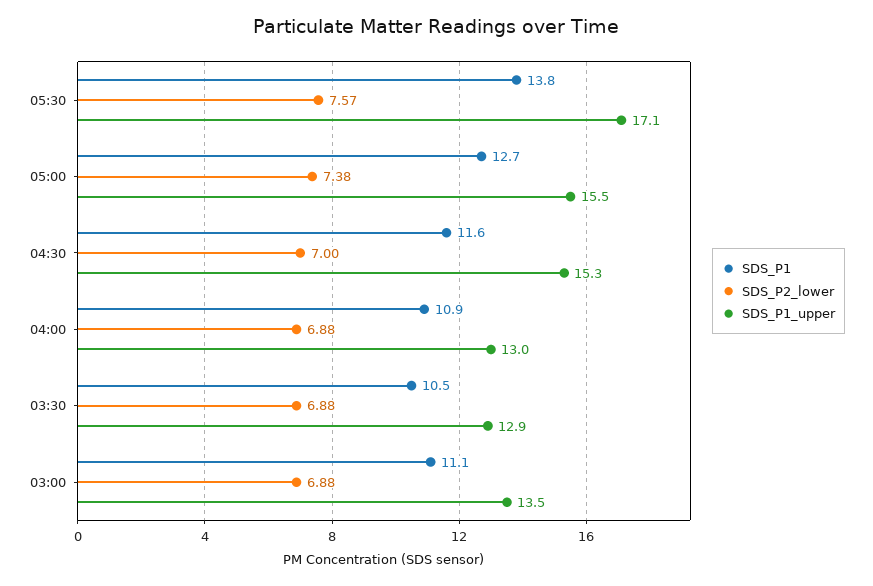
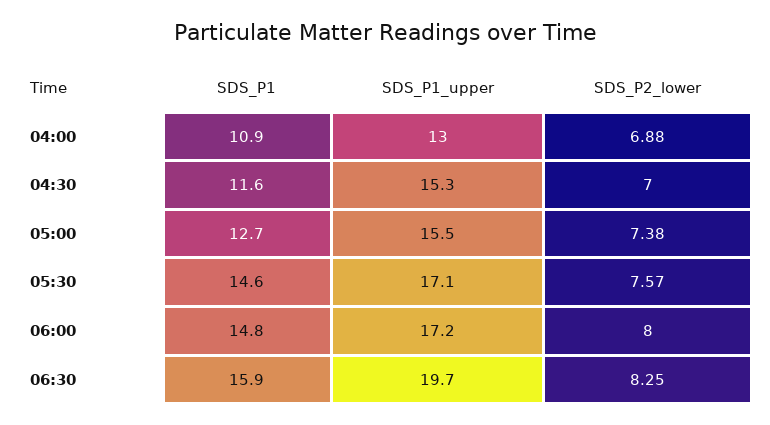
SDS_P1, 05:30: 13.8 -> 14.6
SDS_P1, 03:30: 10.5 -> none
SDS_P2_lower, 03:30: 6.88 -> none
SDS_P1_upper, 03:30: 12.9 -> none
SDS_P1, 03:00: 11.1 -> none
SDS_P2_lower, 03:00: 6.88 -> none
SDS_P1_upper, 03:00: 13.5 -> none
SDS_P1, 06:00: none -> 14.8
SDS_P1_upper, 06:00: none -> 17.2
SDS_P2_lower, 06:00: none -> 8
SDS_P1, 06:30: none -> 15.9
SDS_P1_upper, 06:30: none -> 19.7
SDS_P2_lower, 06:30: none -> 8.25

